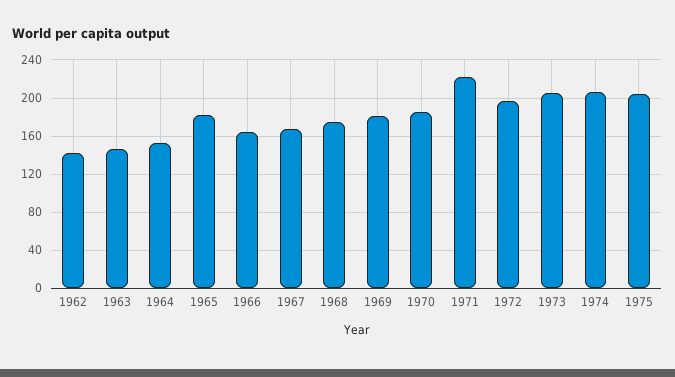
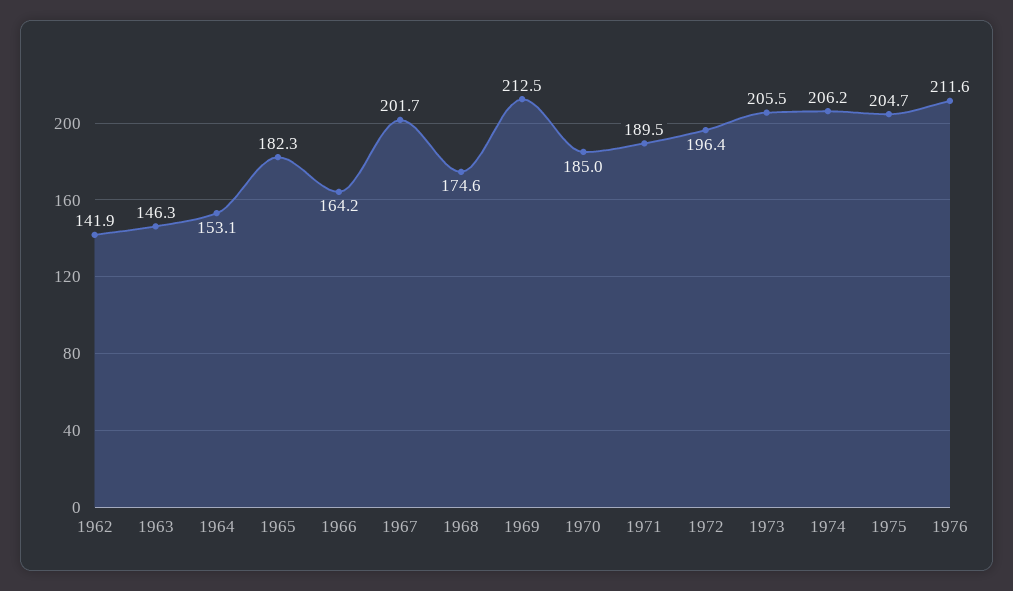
1967: 170 -> 201.7
1969: 180 -> 212.5
1971: 220 -> 189.5
1976: none -> 211.6

